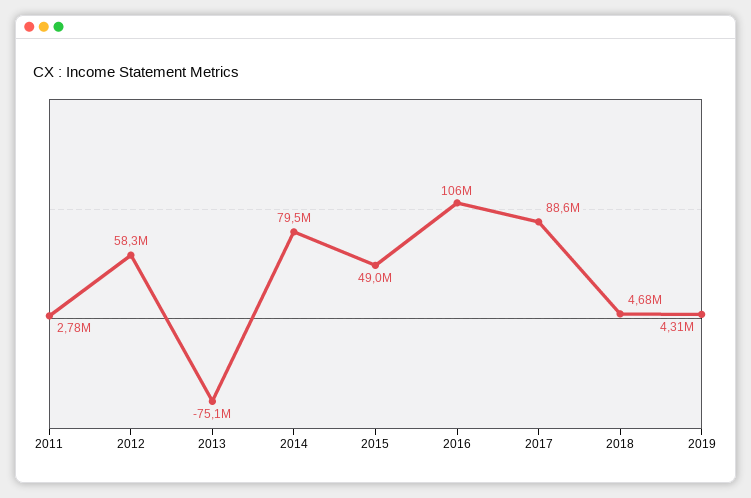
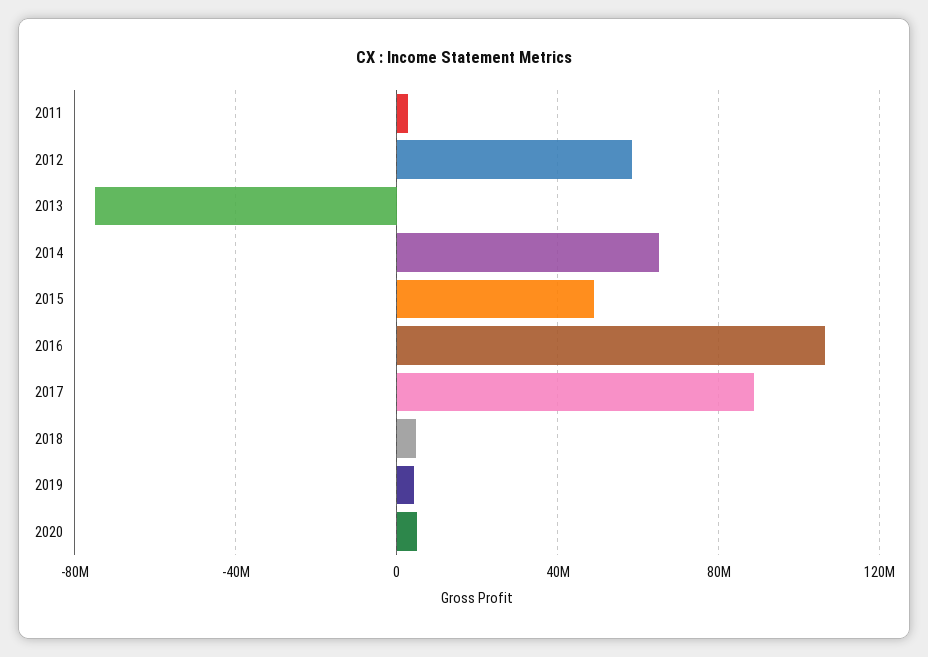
2014: 79500000 -> 65000000
2020: none -> 5000000

